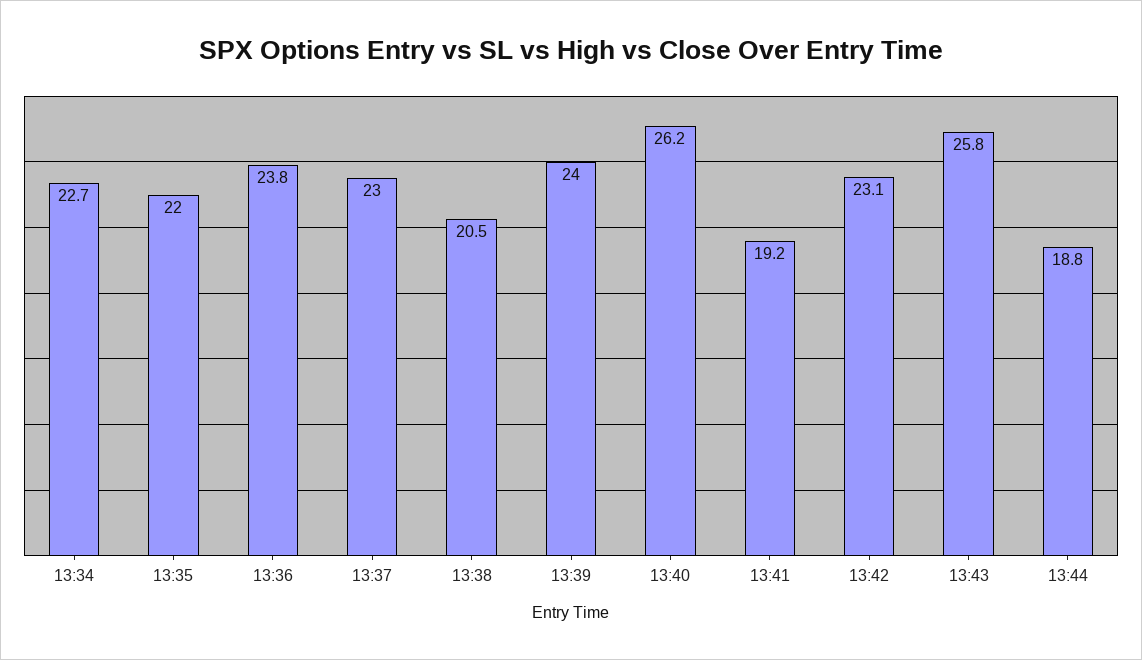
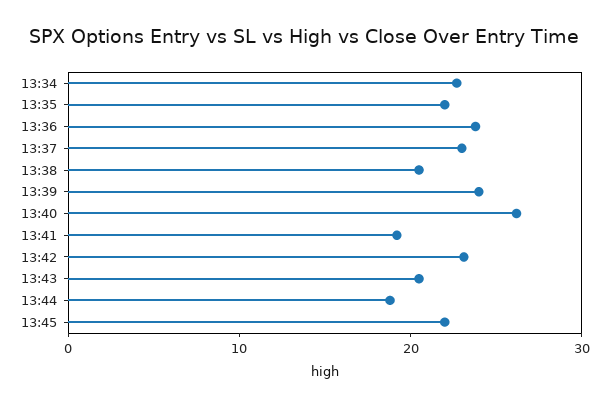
13:43: 25.8 -> 20
13:45: none -> 22

